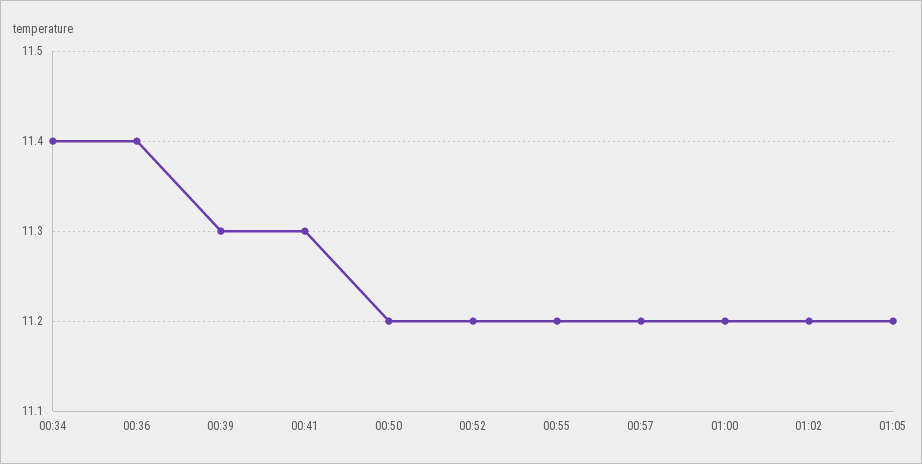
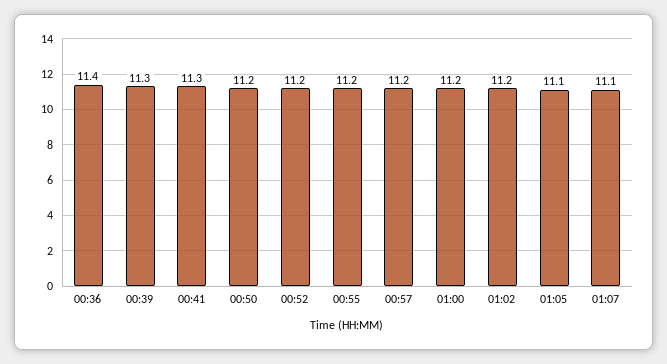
00:34: 11.4 -> none
01:05: 11.2 -> 11.1
01:07: none -> 11.1

